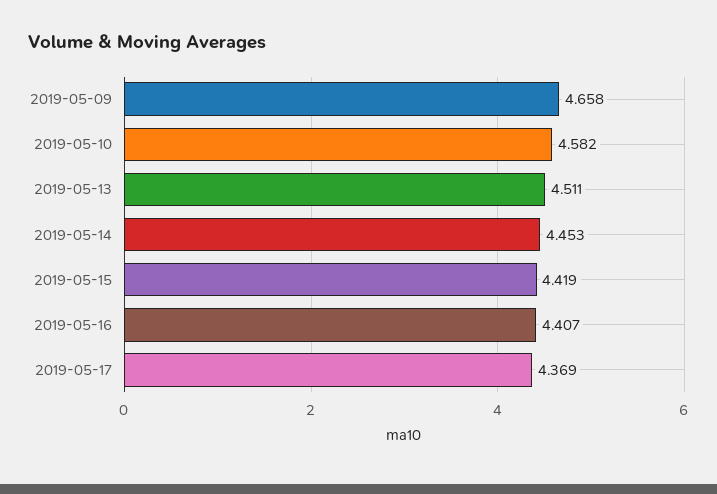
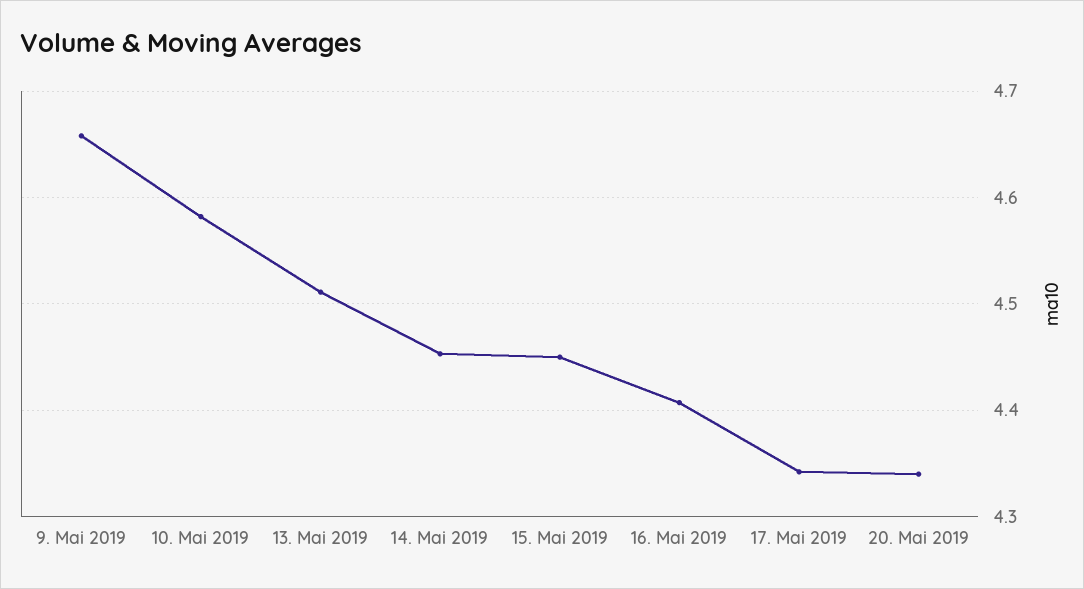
2019-05-15: 4.419 -> 4.45
2019-05-17: 4.369 -> 4.34
20. Mai 2019: none -> 4.34

